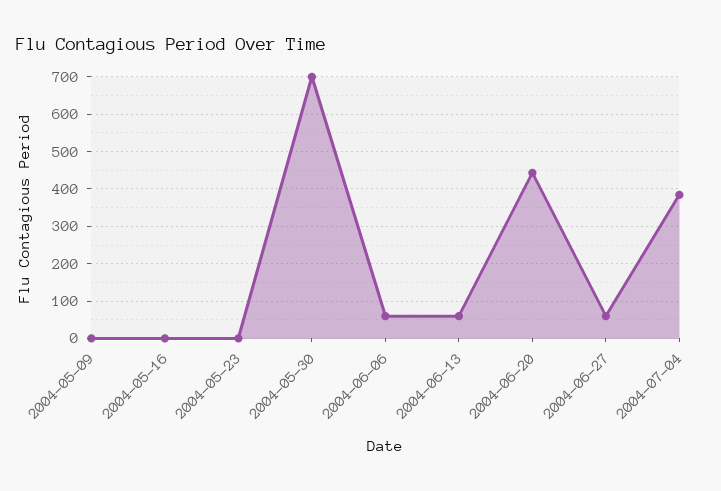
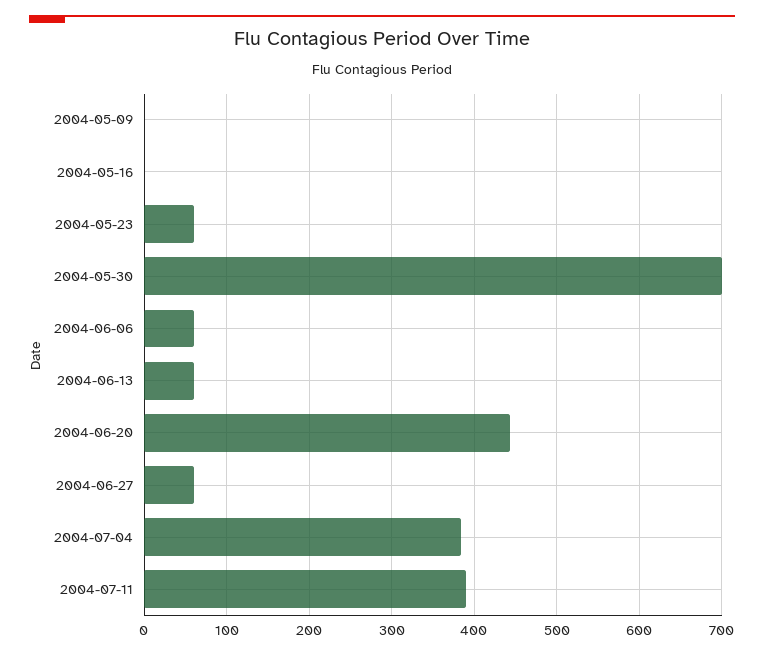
2004-05-23: 0 -> 60
2004-07-11: none -> 390

